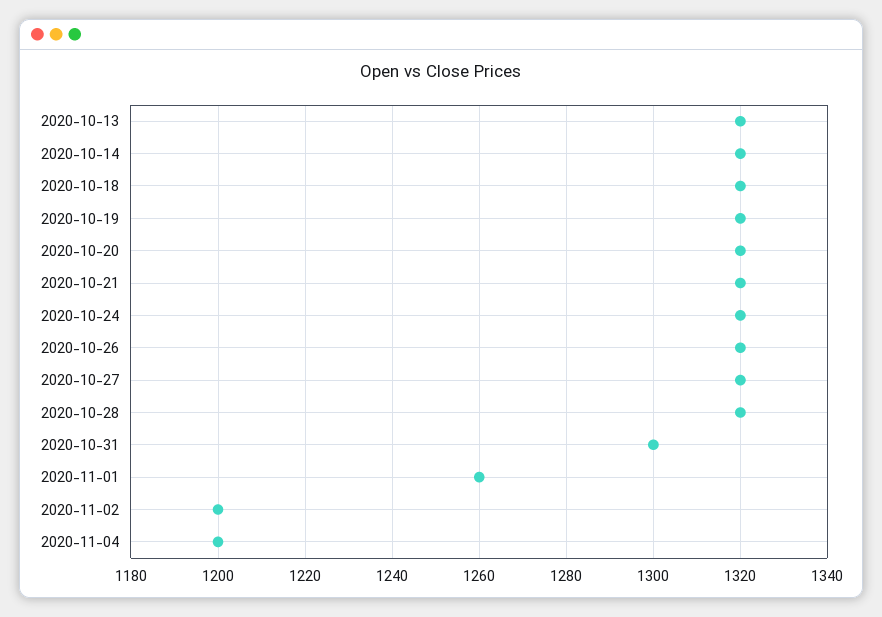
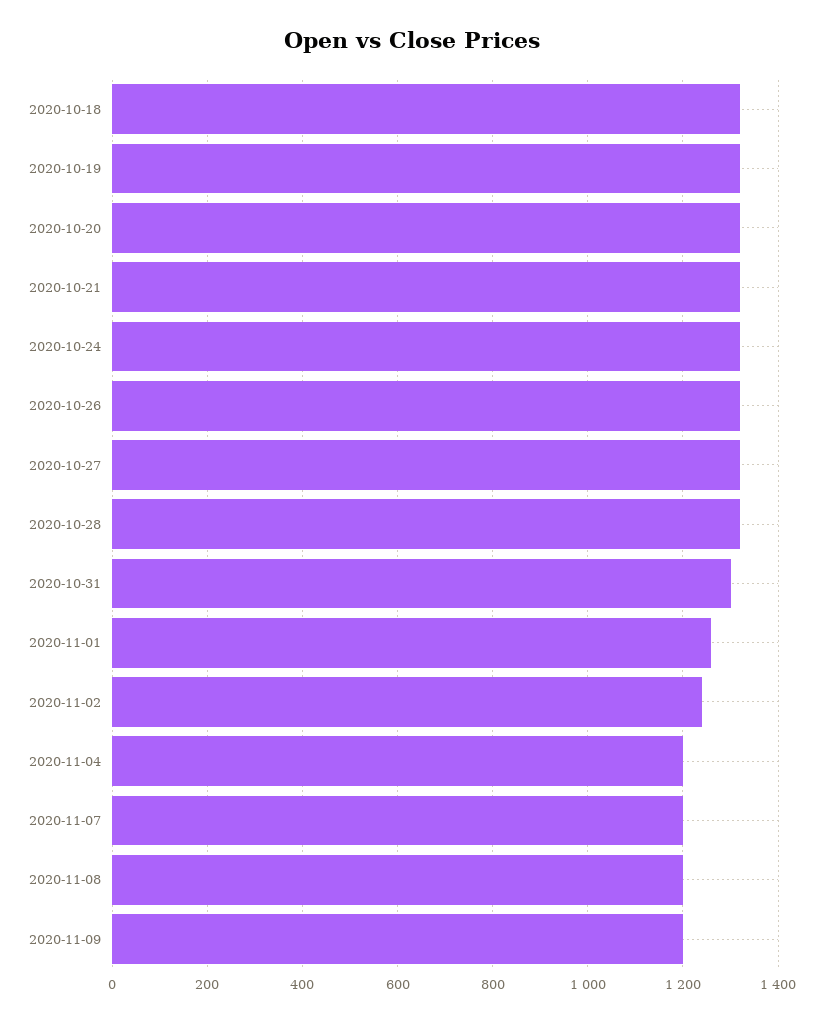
2020-10-13: 1320 -> none
2020-10-14: 1320 -> none
2020-11-02: 1200 -> 1240
2020-11-07: none -> 1200
2020-11-08: none -> 1200
2020-11-09: none -> 1200

